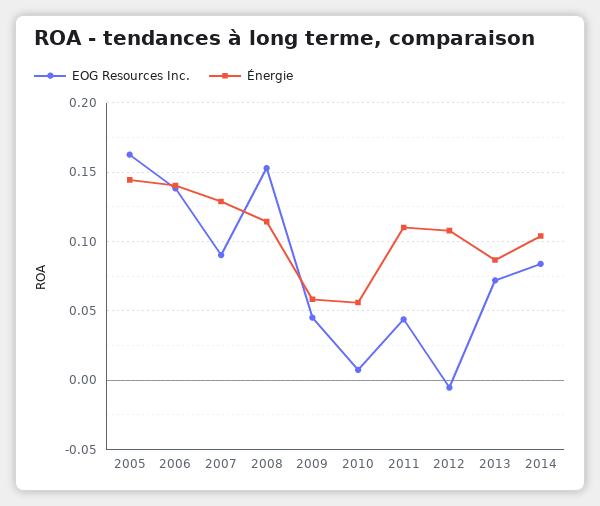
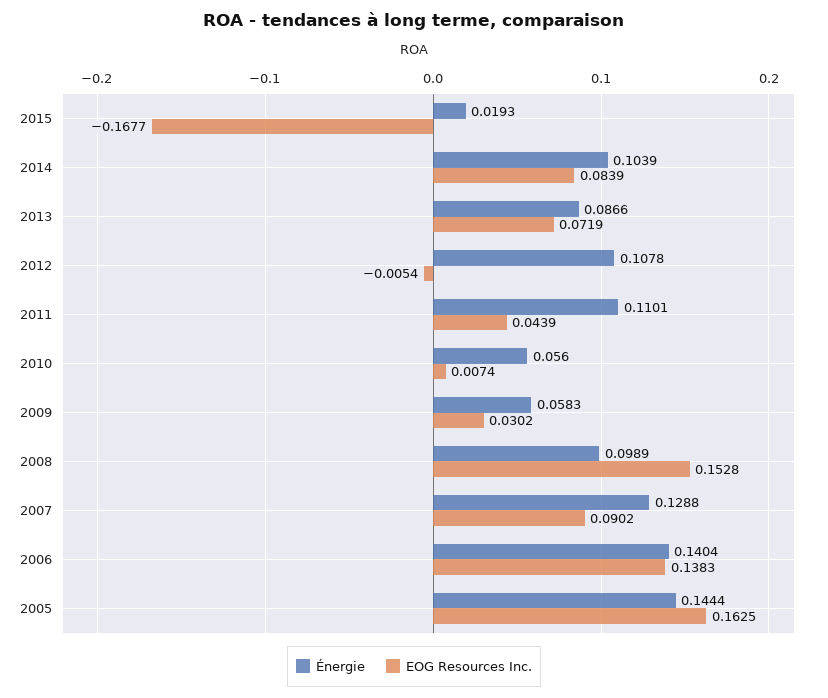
Énergie, 2008: 0.115 -> 0.0989
EOG Resources Inc., 2009: 0.045 -> 0.0302
Énergie, 2015: none -> 0.0193
EOG Resources Inc., 2015: none -> -0.1677

